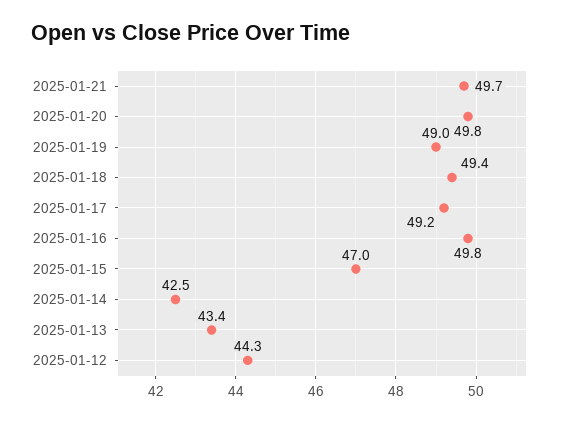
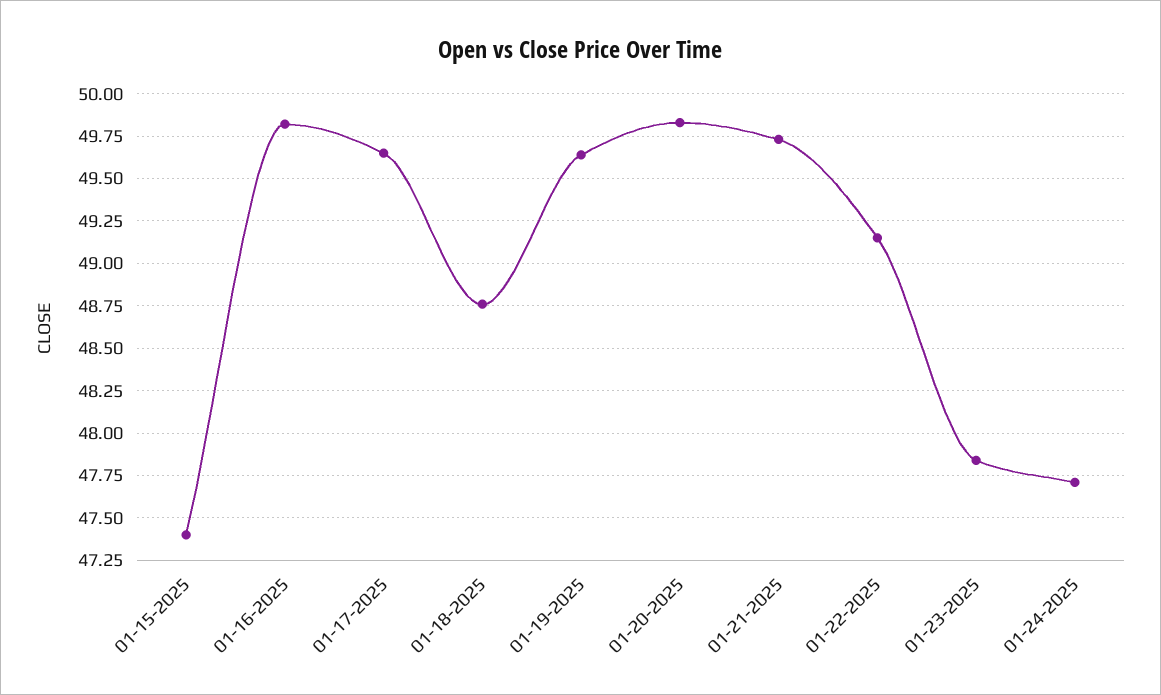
2025-01-19: 49 -> 49.65
2025-01-18: 49.4 -> 48.75
2025-01-17: 49.2 -> 49.65
2025-01-15: 47 -> 47.4
2025-01-14: 42.5 -> none
2025-01-13: 43.4 -> none
2025-01-12: 44.3 -> none
01-22-2025: none -> 49.15
01-23-2025: none -> 47.85
01-24-2025: none -> 47.7

